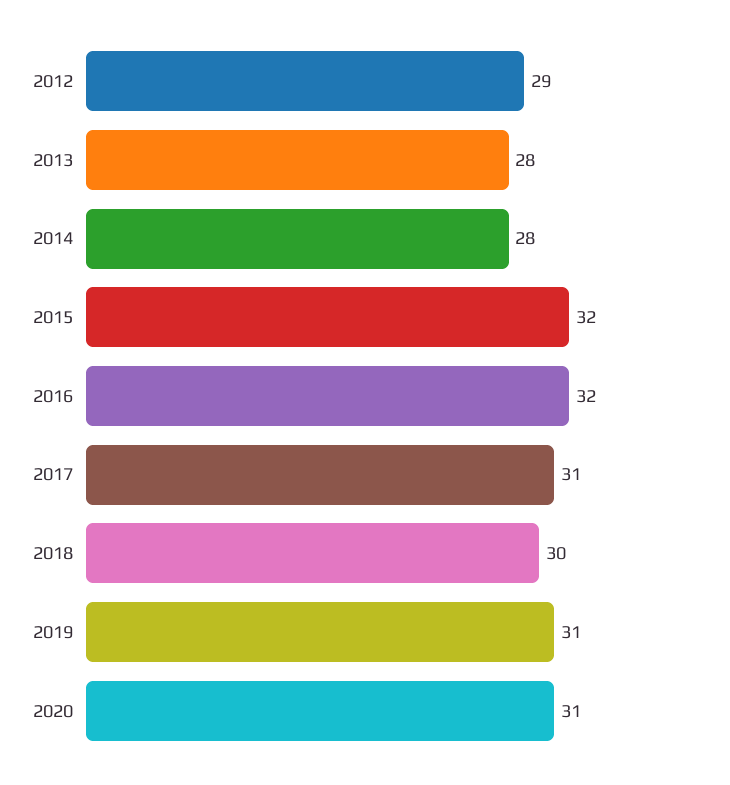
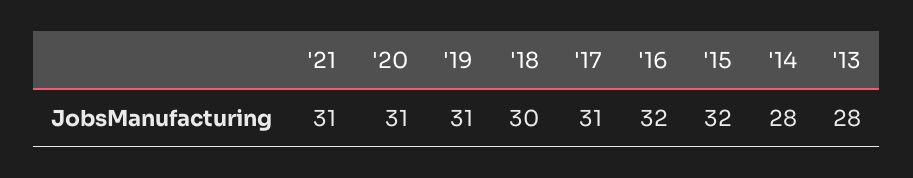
2012: 29 -> none
'21: none -> 31

